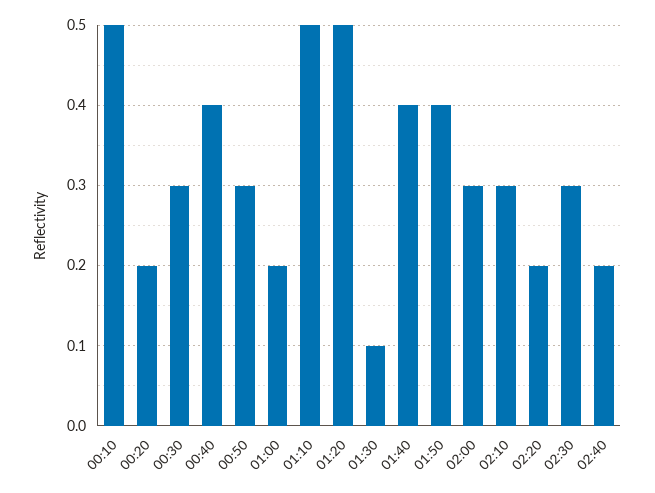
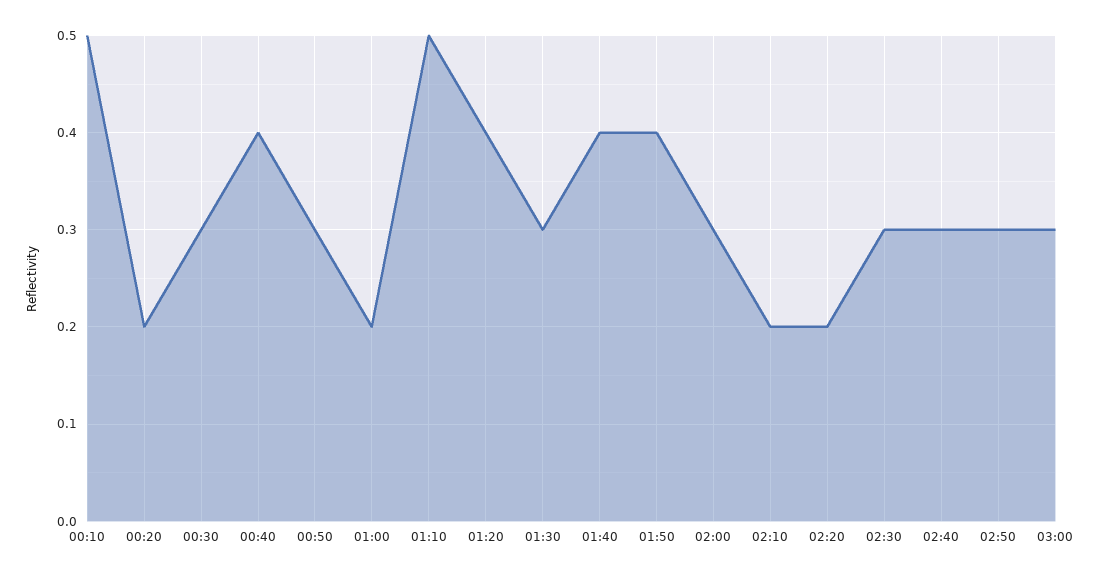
01:20: 0.5 -> 0.4
01:30: 0.1 -> 0.3
02:10: 0.3 -> 0.2
02:40: 0.2 -> 0.3
02:50: none -> 0.3
03:00: none -> 0.3

